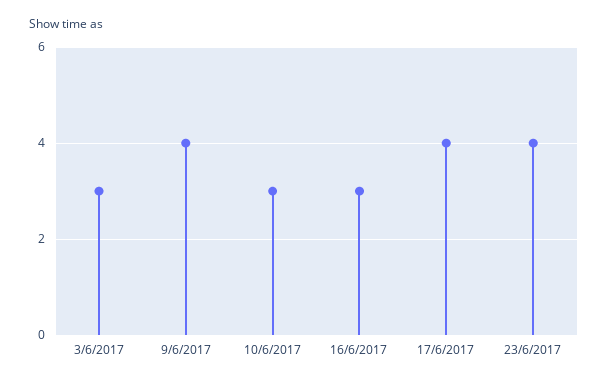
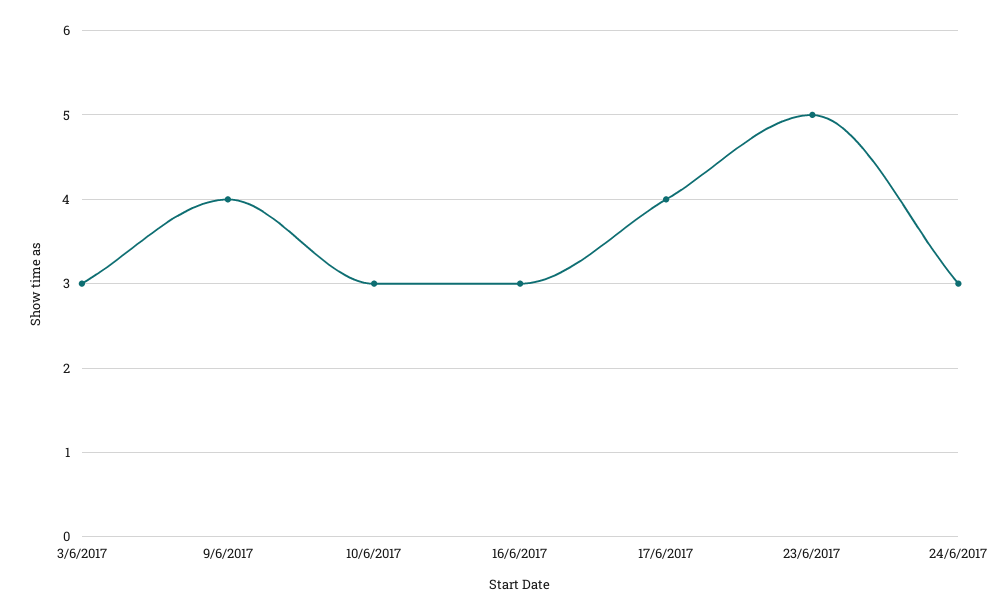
23/6/2017: 4 -> 5
24/6/2017: none -> 3

